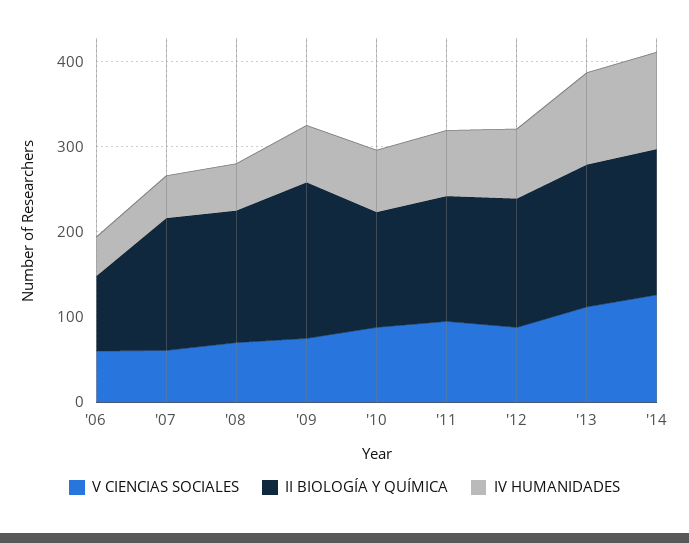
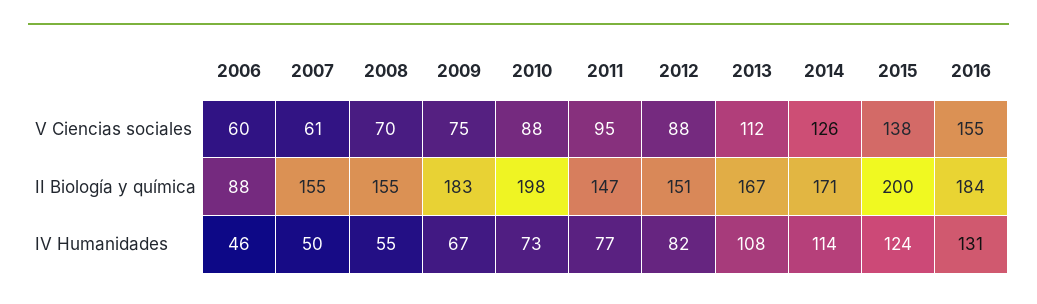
II BIOLOGÍA Y QUÍMICA, '10: 140 -> 198
V CIENCIAS SOCIALES, 2015: none -> 138
V CIENCIAS SOCIALES, 2016: none -> 155
II BIOLOGÍA Y QUÍMICA, 2015: none -> 200
II BIOLOGÍA Y QUÍMICA, 2016: none -> 184
IV HUMANIDADES, 2015: none -> 124
IV HUMANIDADES, 2016: none -> 131

